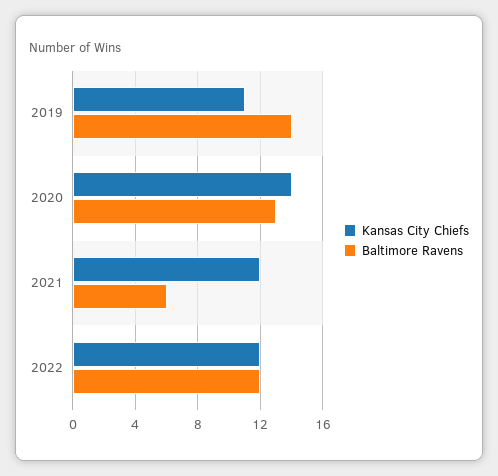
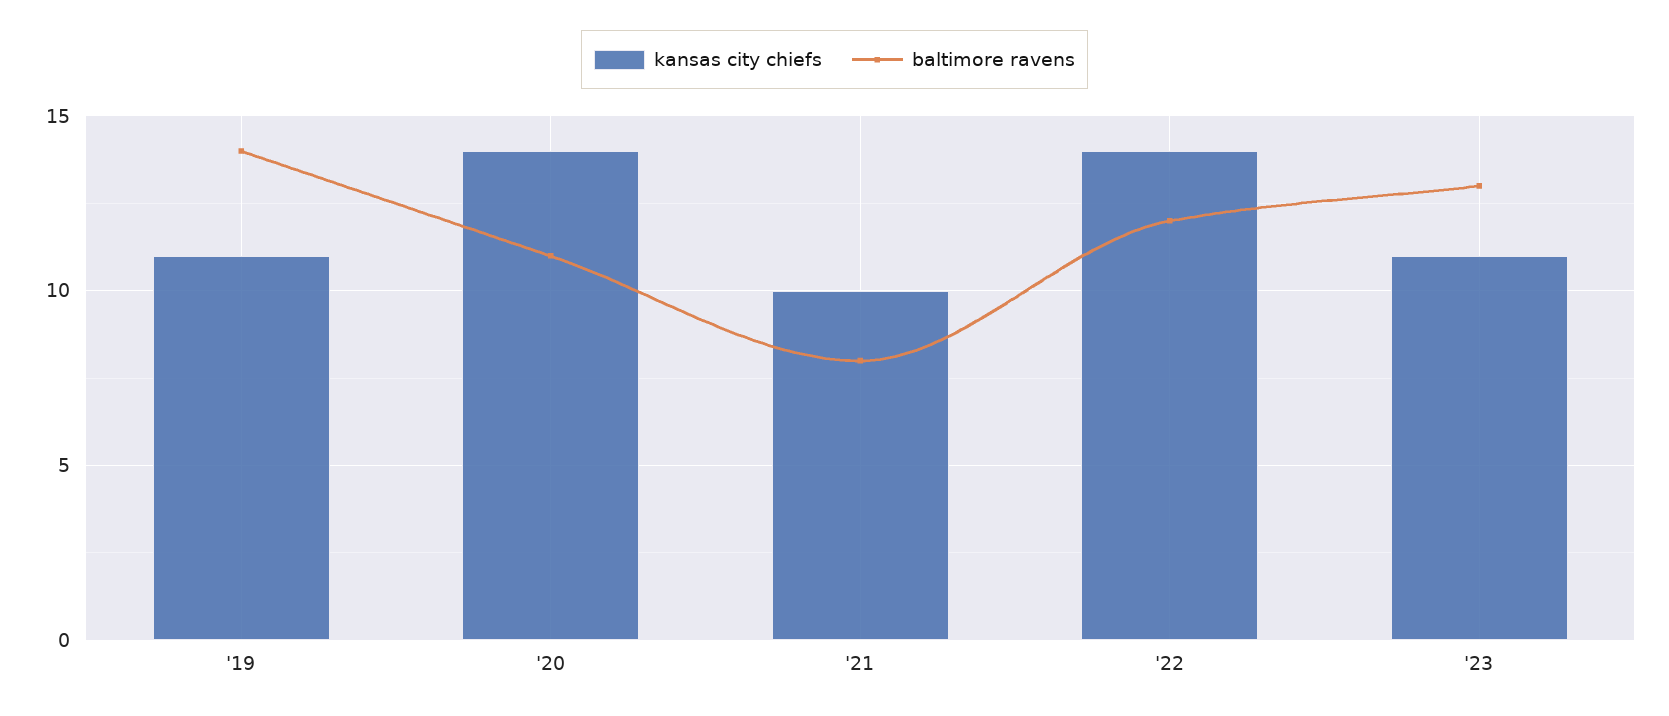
Baltimore Ravens, 2020: 13 -> 11
Kansas City Chiefs, 2021: 12 -> 10
Baltimore Ravens, 2021: 6 -> 8
Kansas City Chiefs, 2022: 12 -> 14
Kansas City Chiefs, '23: none -> 11
Baltimore Ravens, '23: none -> 13

